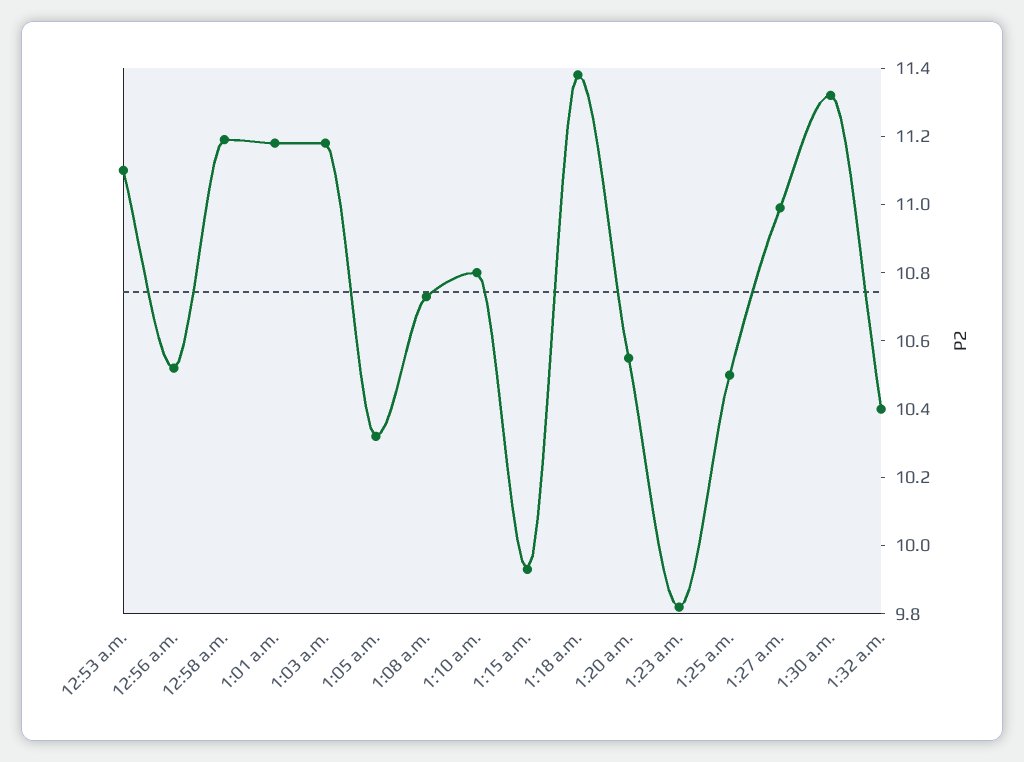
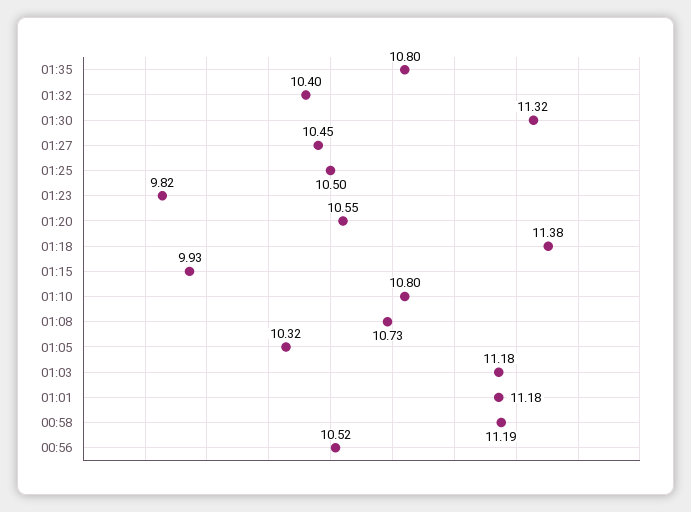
12:53 a.m.: 11.1 -> none
1:27 a.m.: 11 -> 10.45
01:35: none -> 10.8

